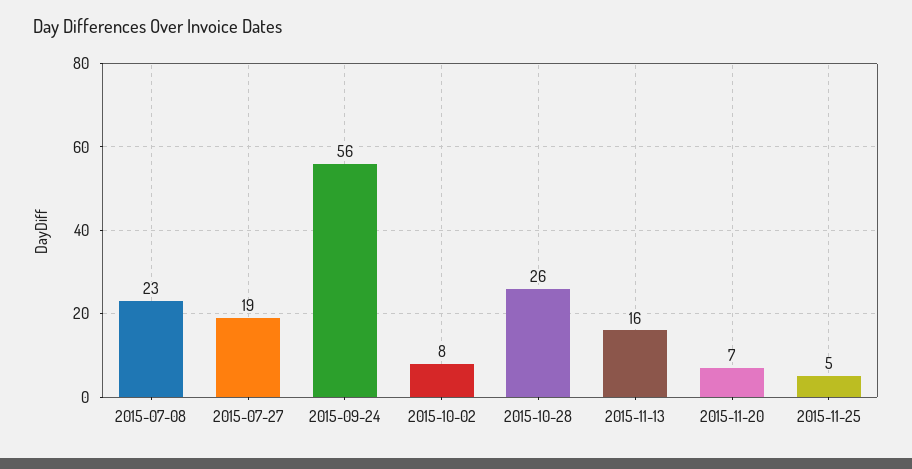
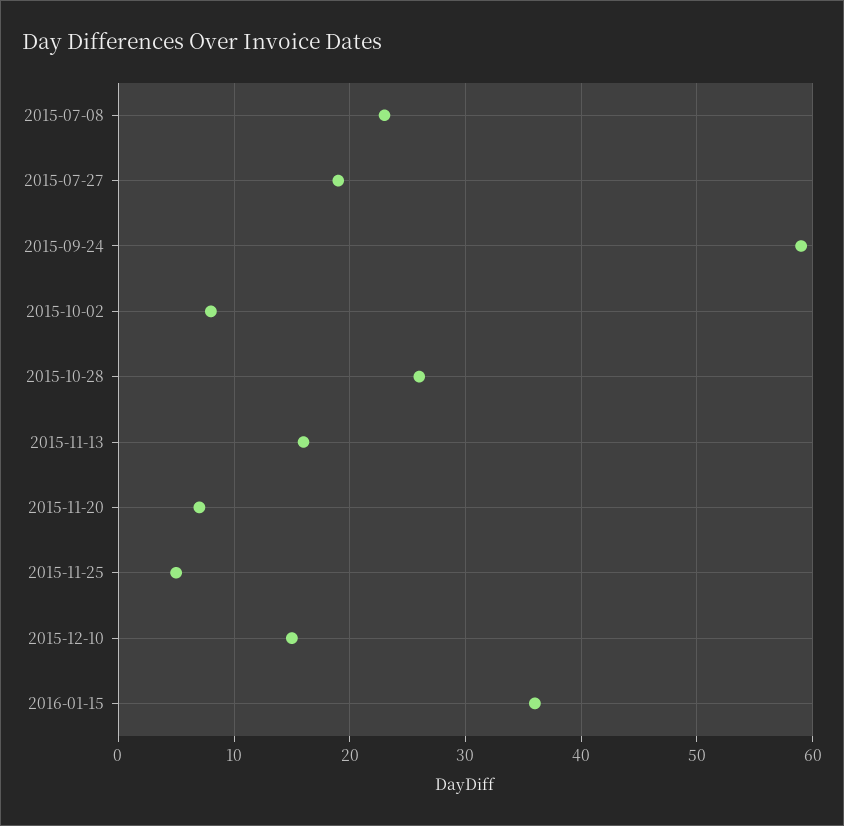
2015-09-24: 56 -> 59
2015-12-10: none -> 15
2016-01-15: none -> 36

